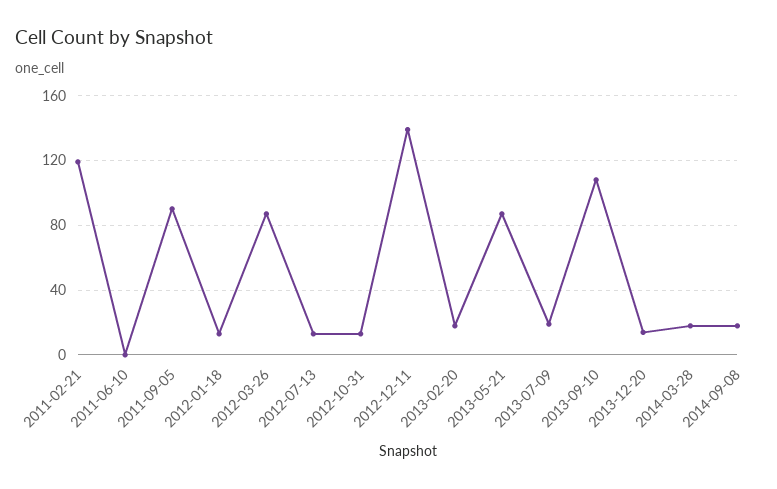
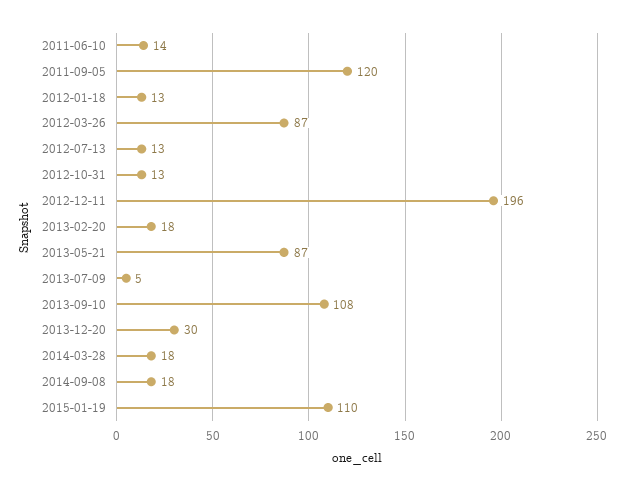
2011-02-21: 120 -> none
2011-06-10: 0 -> 14
2011-09-05: 90 -> 120
2012-12-11: 140 -> 196
2013-07-09: 20 -> 5
2013-12-20: 15 -> 30
2015-01-19: none -> 110

